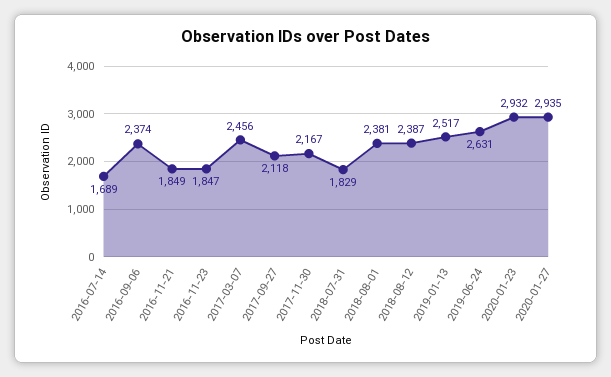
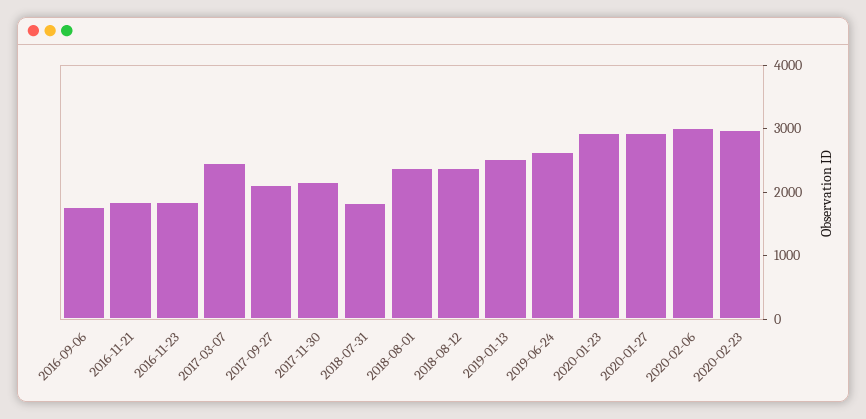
2016-07-14: 1689 -> none
2016-09-06: 2374 -> 1800
2020-02-06: none -> 3000
2020-02-23: none -> 3000

